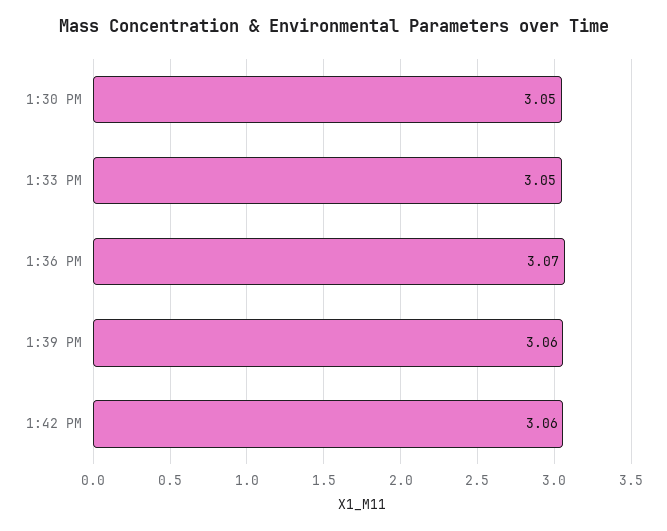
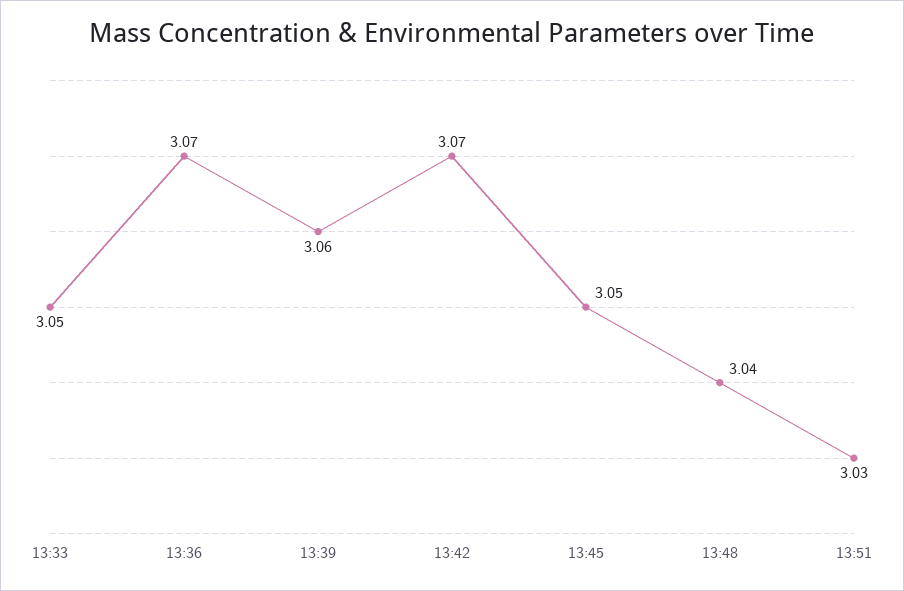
1:30 PM: 3.05 -> none
1:42 PM: 3.06 -> 3.07
13:45: none -> 3.05
13:48: none -> 3.04
13:51: none -> 3.03

